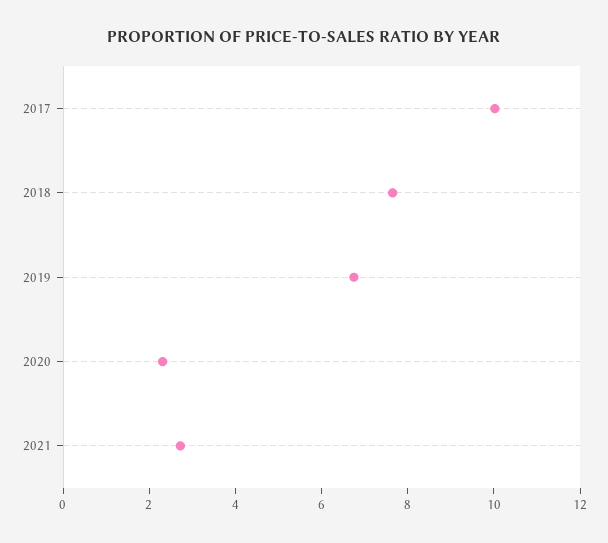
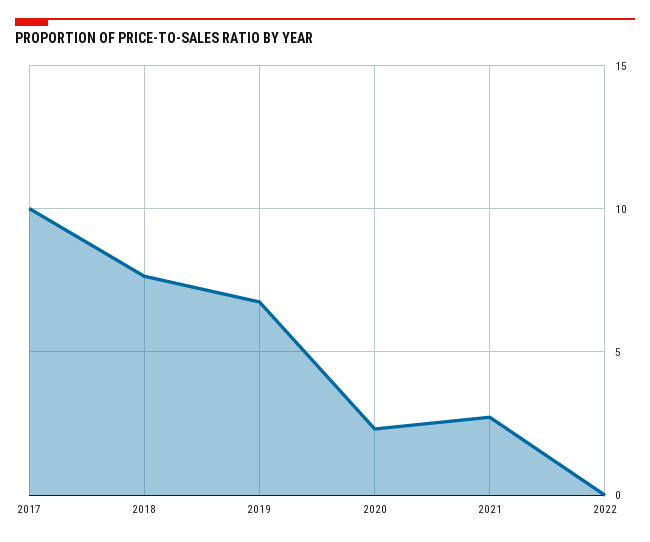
2022: none -> 0

